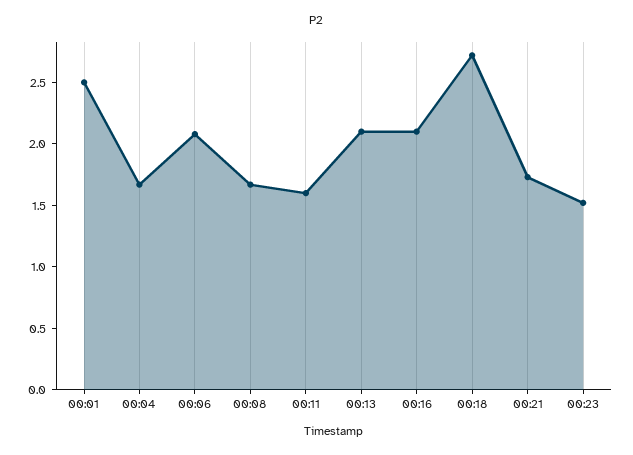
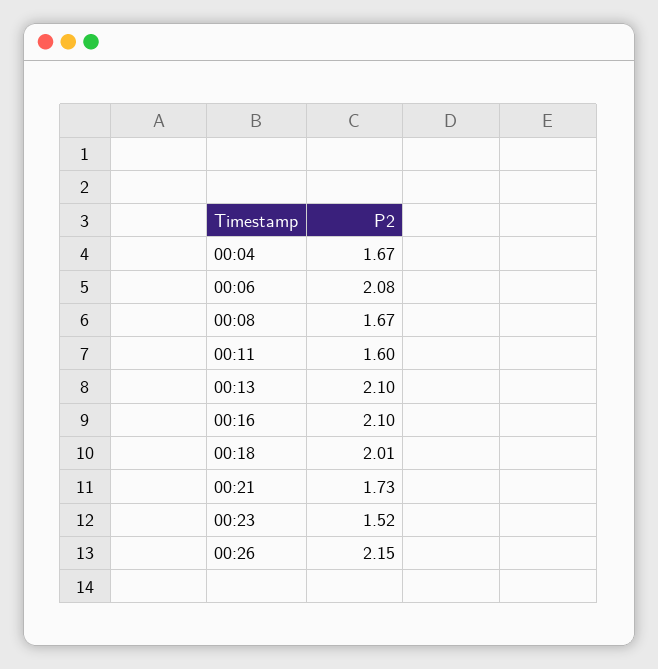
00:01: 2.5 -> none
00:18: 2.7 -> 2.01
00:26: none -> 2.15

